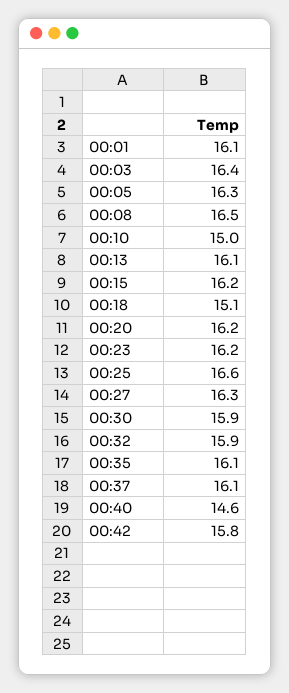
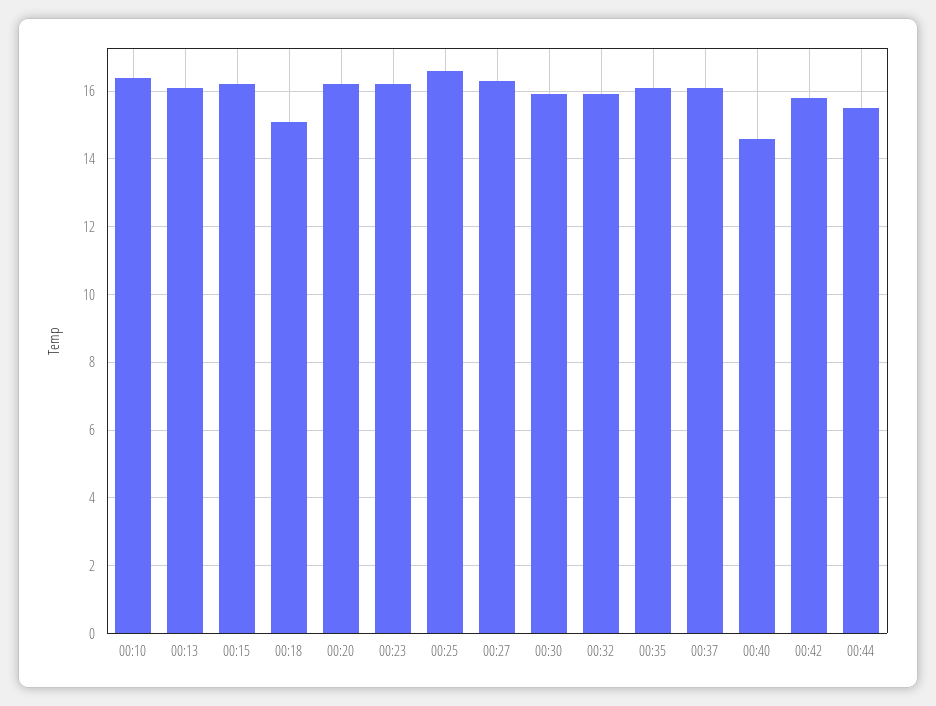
00:01: 16.1 -> none
00:03: 16.4 -> none
00:05: 16.3 -> none
00:08: 16.5 -> none
00:10: 15 -> 16.5
00:44: none -> 15.5

